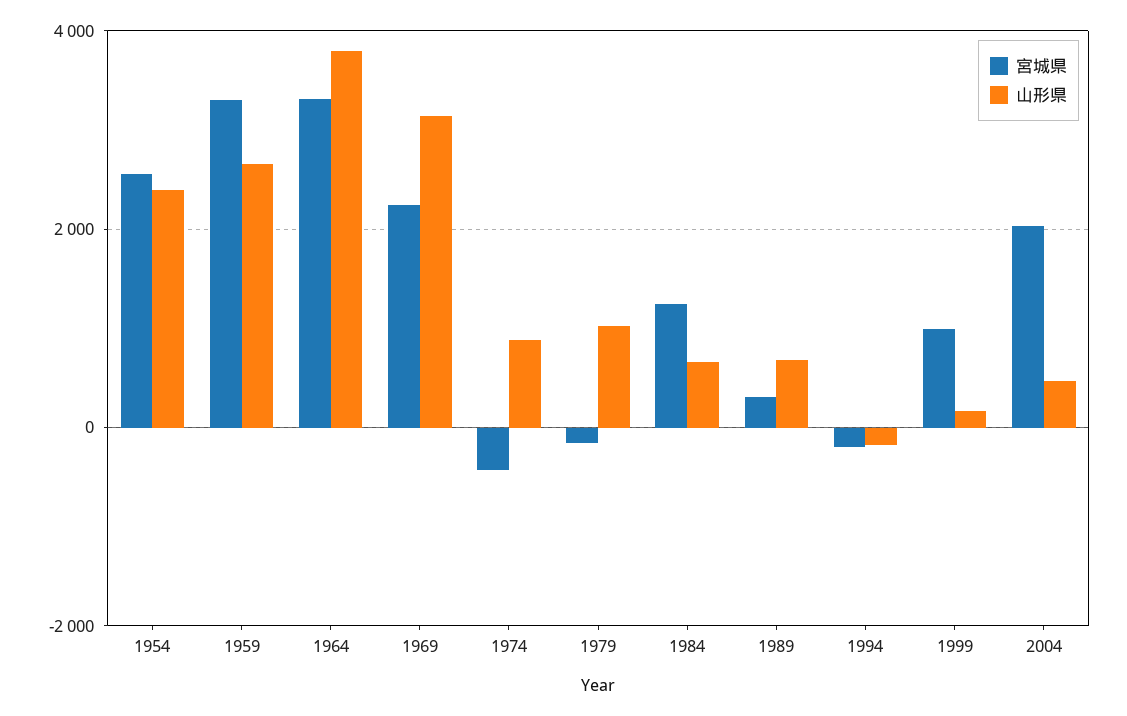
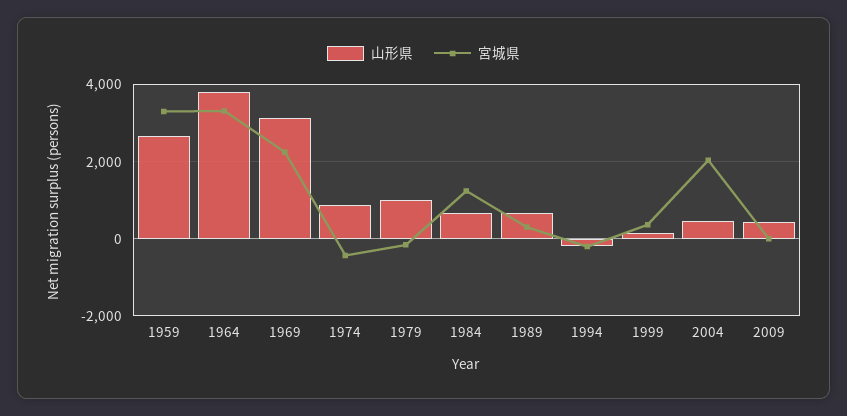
宮城県, 1954: 2600 -> none
山形県, 1954: 2400 -> none
宮城県, 1999: 1000 -> 400
山形県, 2009: none -> 400
宮城県, 2009: none -> 0

